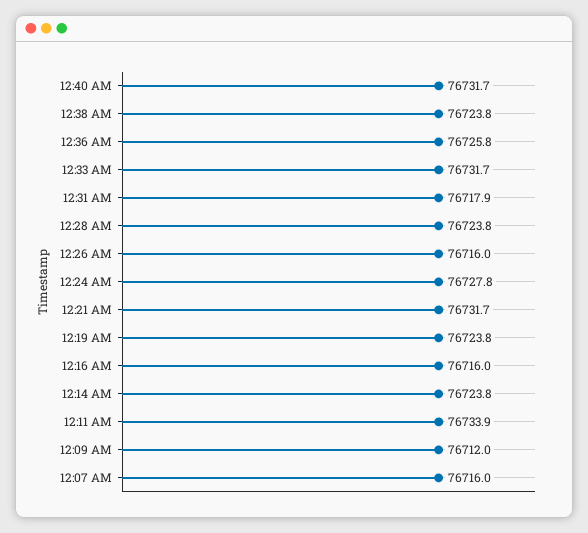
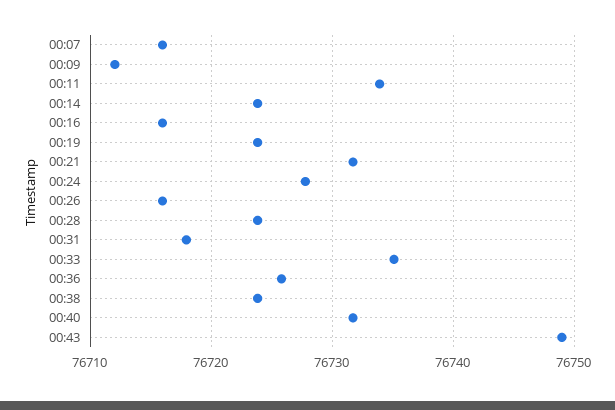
12:33 AM: 76731.7 -> 76735
00:43: none -> 76749

